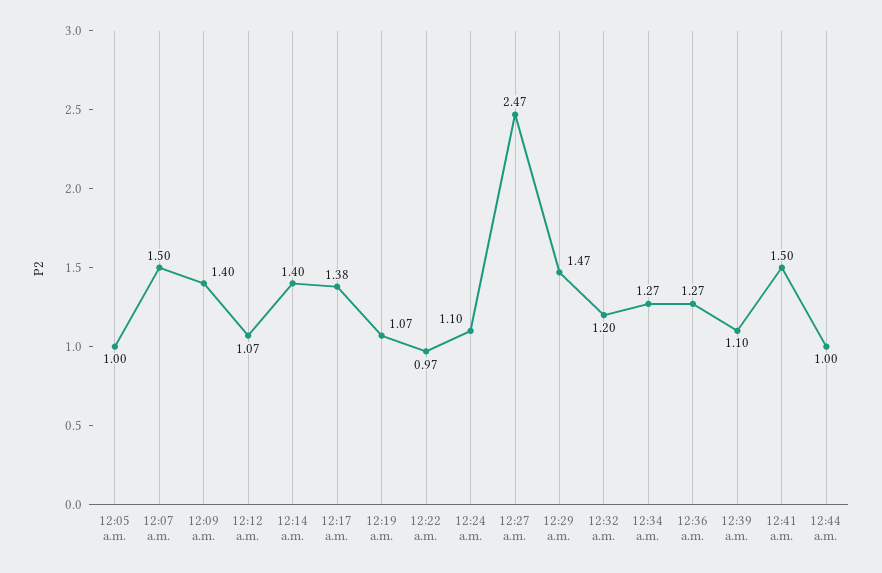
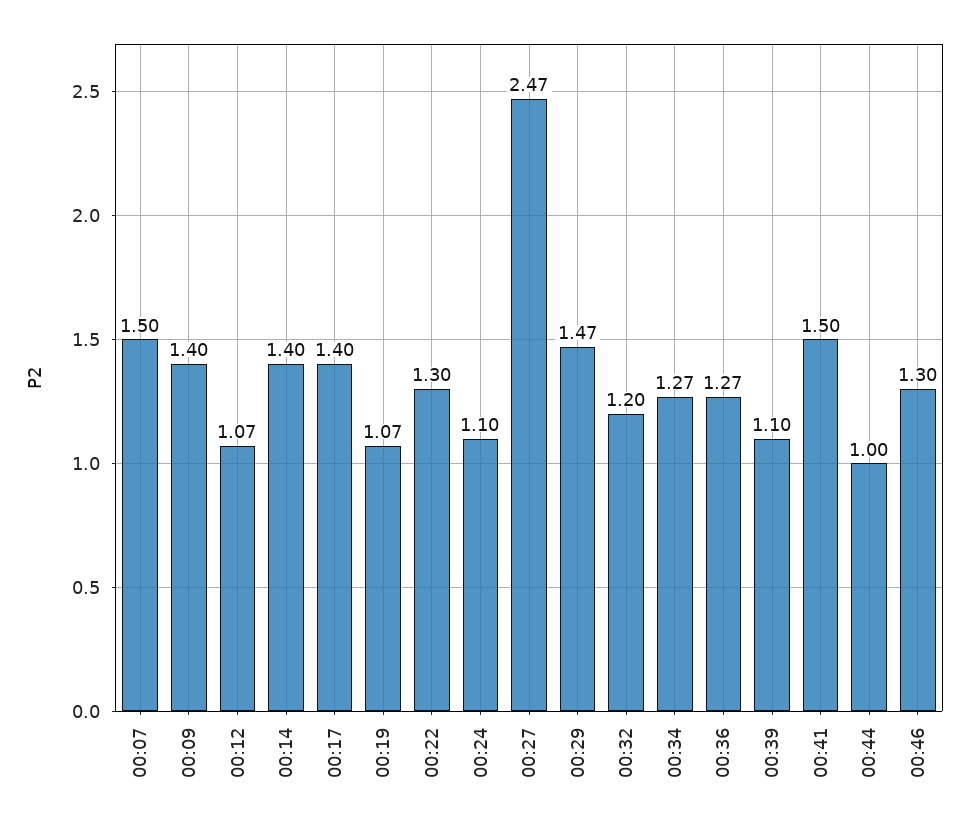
12:05 a.m.: 1 -> none
12:17 a.m.: 1.38 -> 1.4
12:22 a.m.: 0.97 -> 1.3
00:46: none -> 1.3

